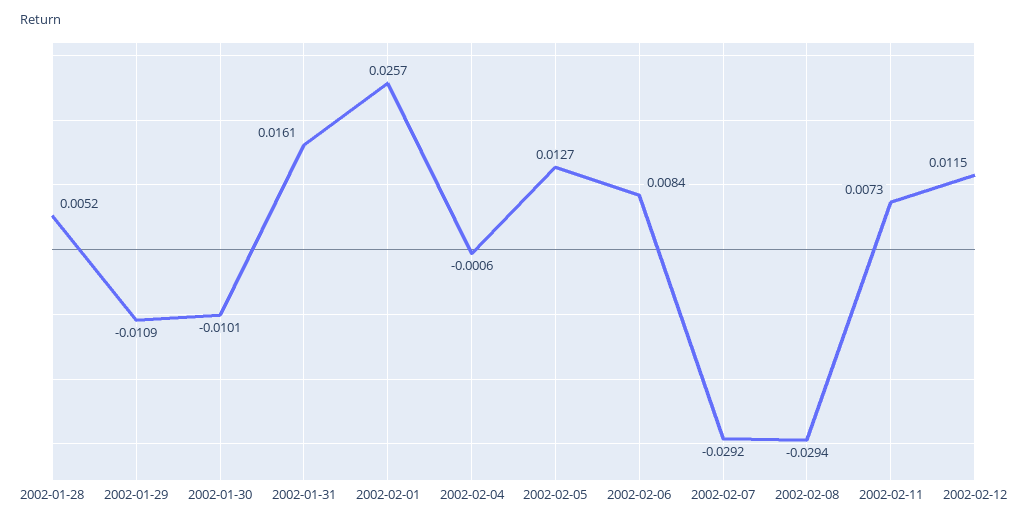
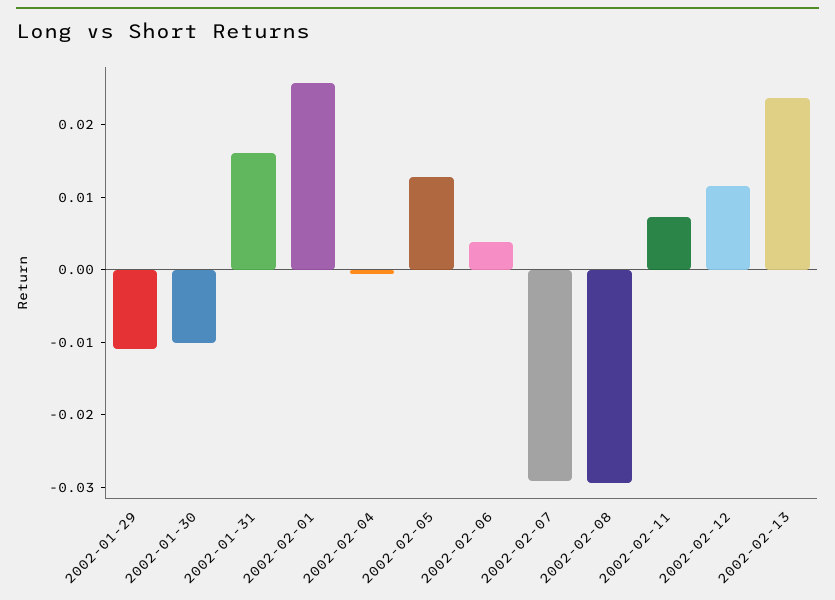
2002-01-28: 0.0052 -> none
2002-02-06: 0.0084 -> 0.004
2002-02-13: none -> 0.024

